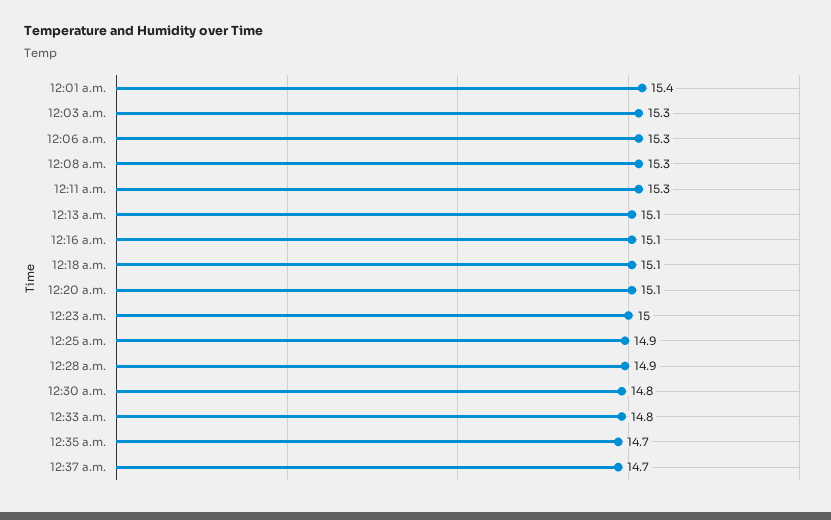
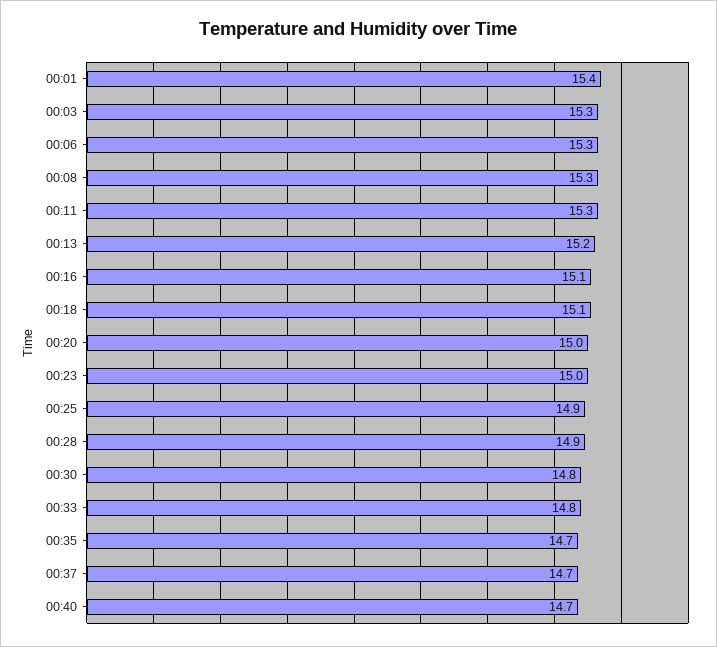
12:13 a.m.: 15.1 -> 15.2
12:20 a.m.: 15.1 -> 15
00:40: none -> 14.7

